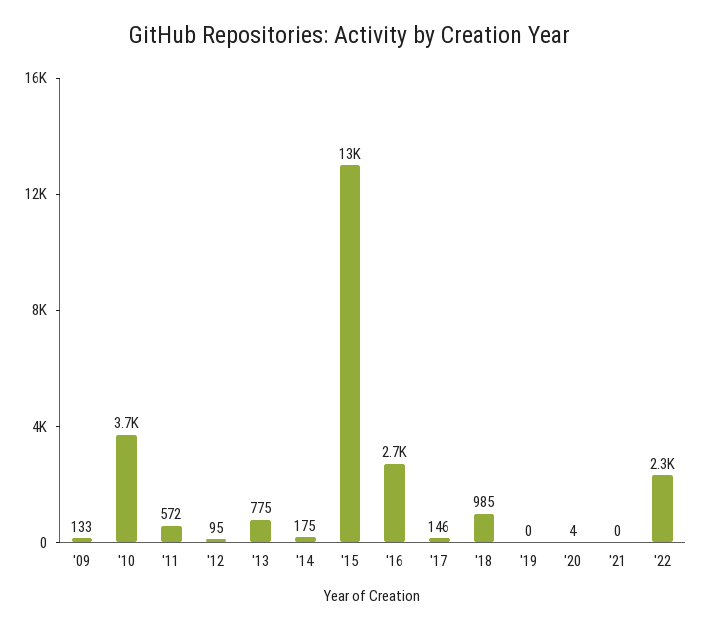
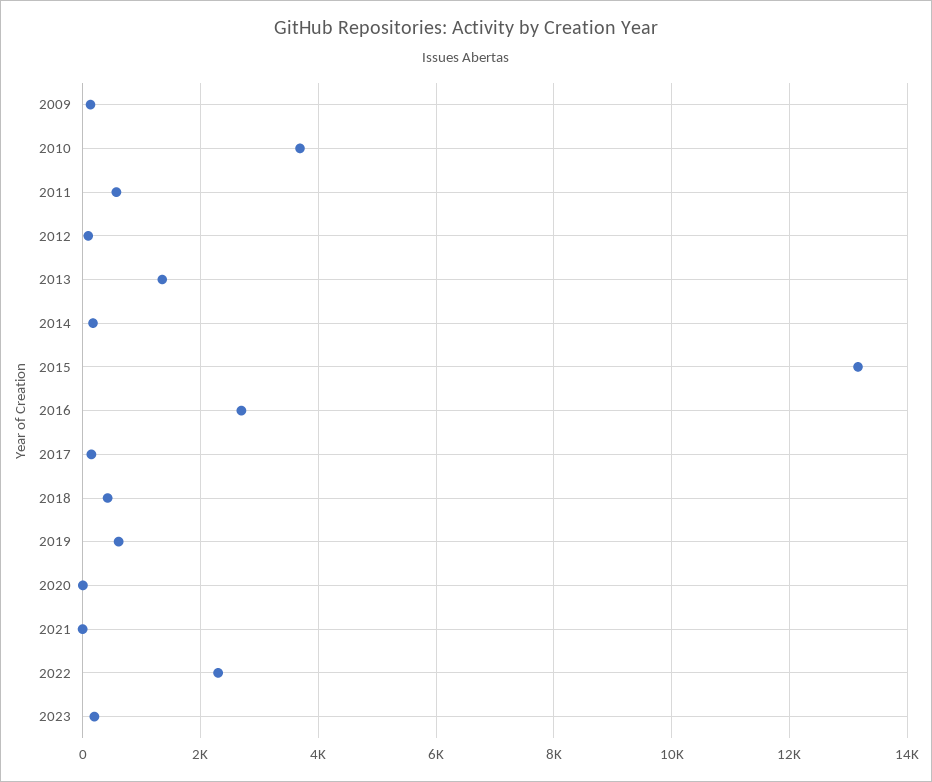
'13: 775 -> 1400
'18: 985 -> 400
'19: 0 -> 600
2023: none -> 200

